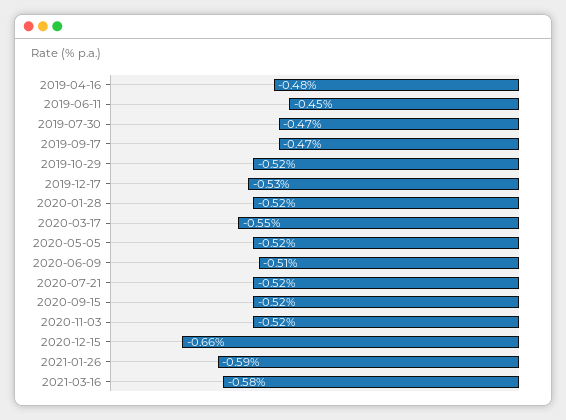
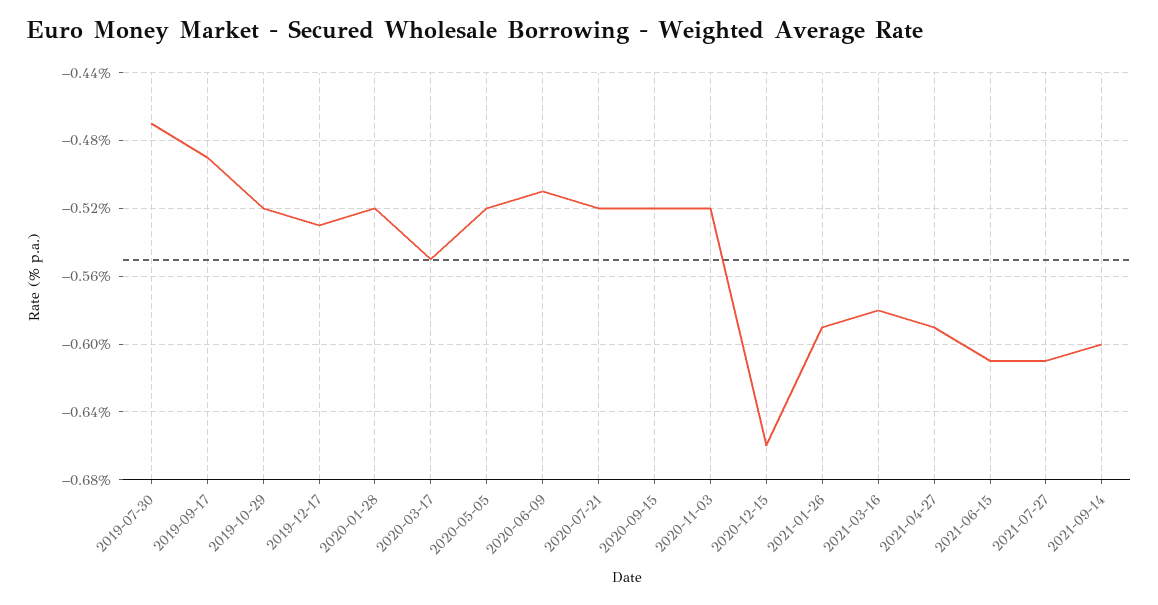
2019-04-16: -0.48 -> none
2019-06-11: -0.45 -> none
2019-09-17: -0.47 -> -0.49
2021-04-27: none -> -0.59
2021-06-15: none -> -0.61
2021-07-27: none -> -0.61
2021-09-14: none -> -0.6

